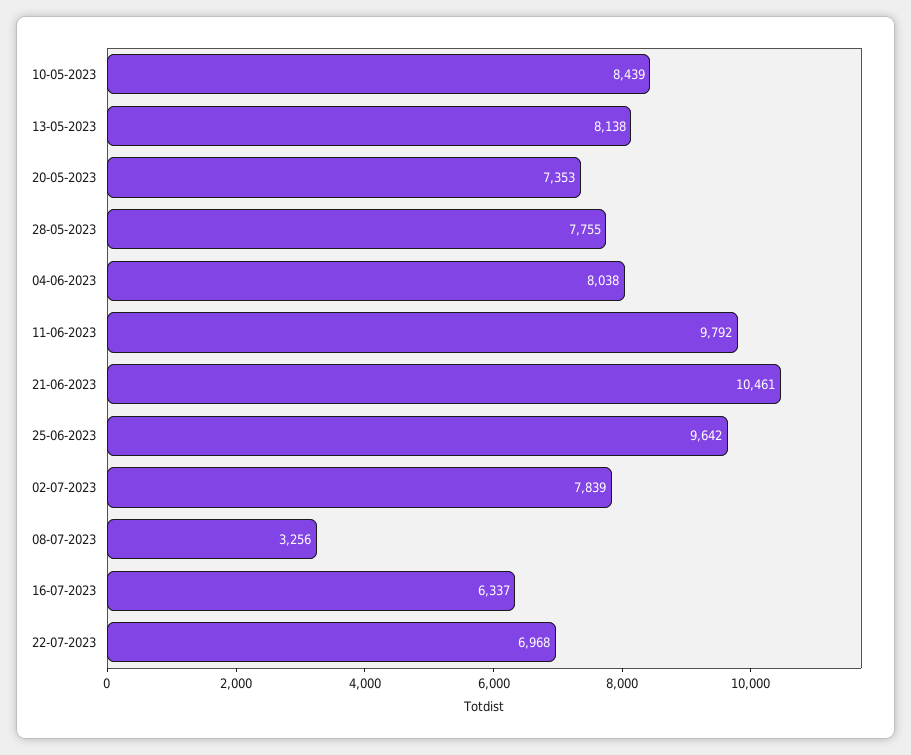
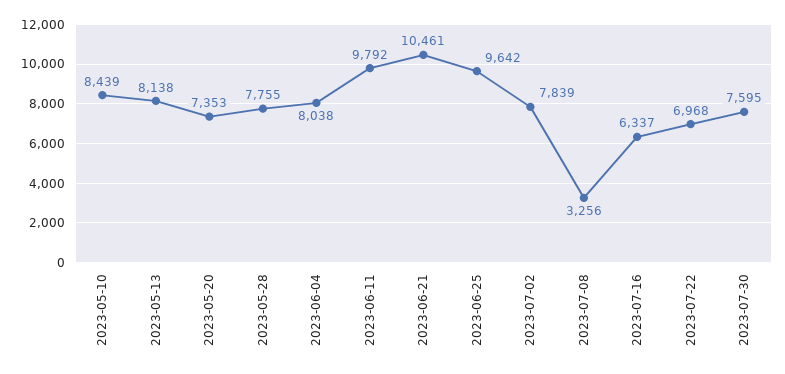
2023-07-30: none -> 7595

